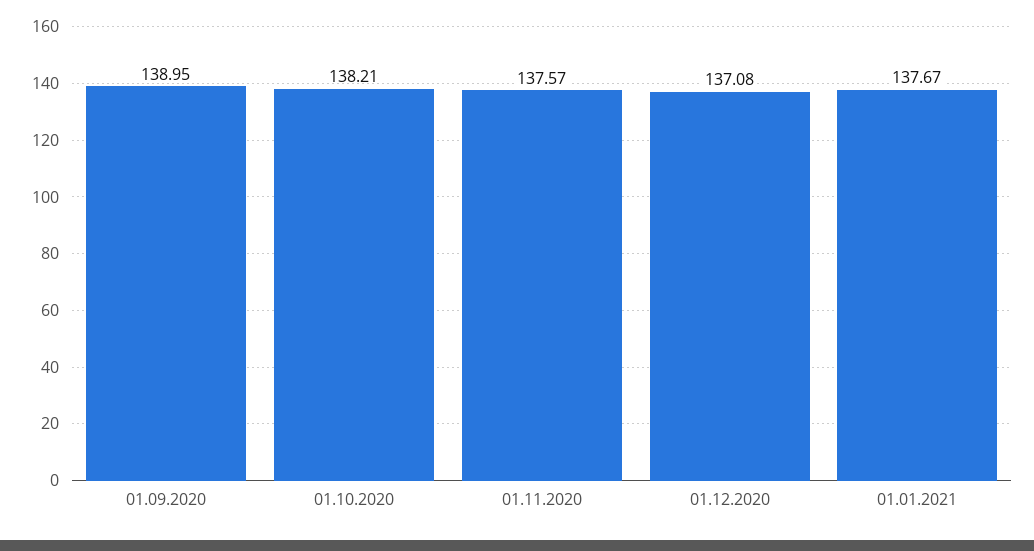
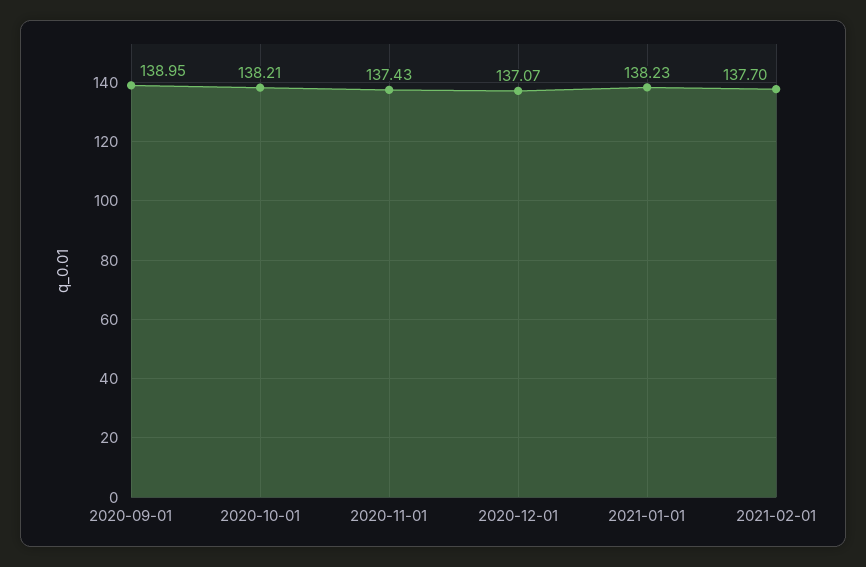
01.11.2020: 137.57 -> 137.43
01.12.2020: 137.08 -> 137.07
01.01.2021: 137.67 -> 138.23
2021-02-01: none -> 137.7

